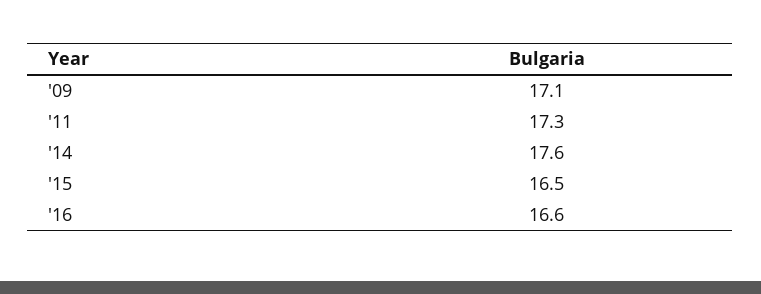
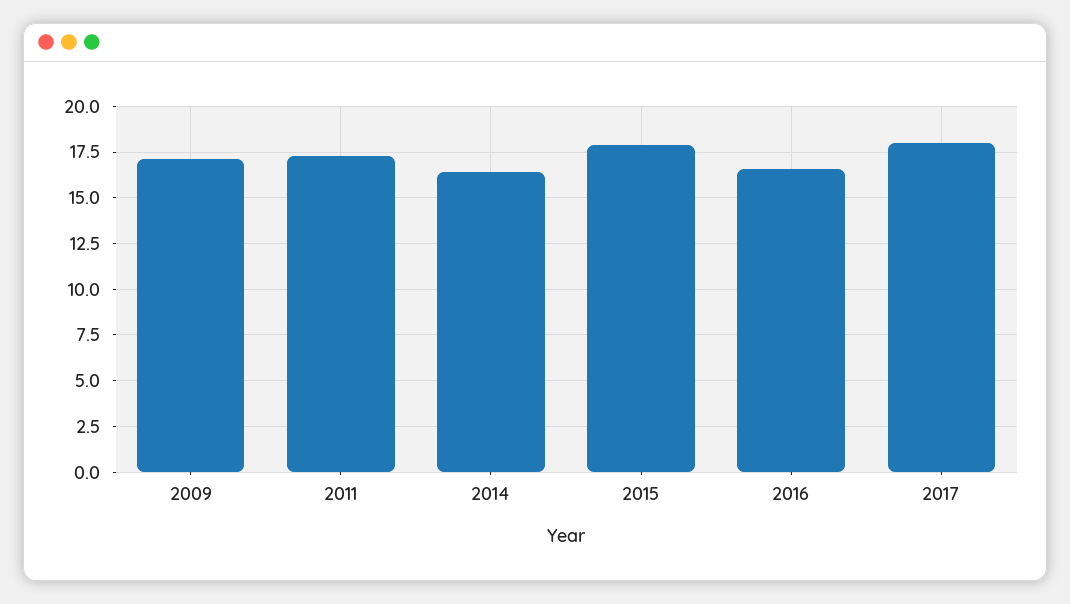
'14: 17.6 -> 16.5
'15: 16.5 -> 18
2017: none -> 18

